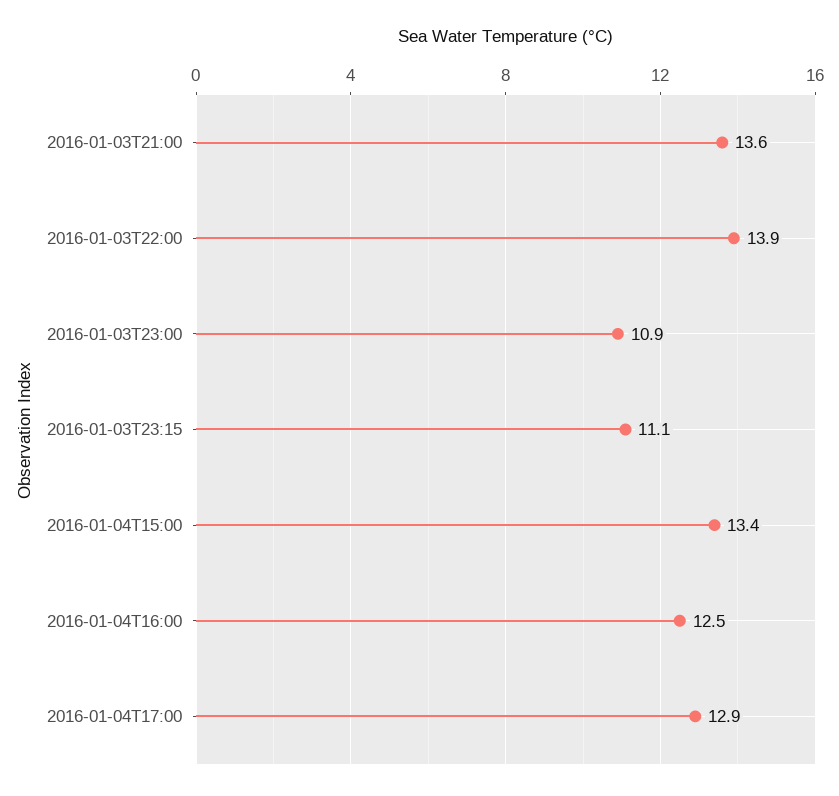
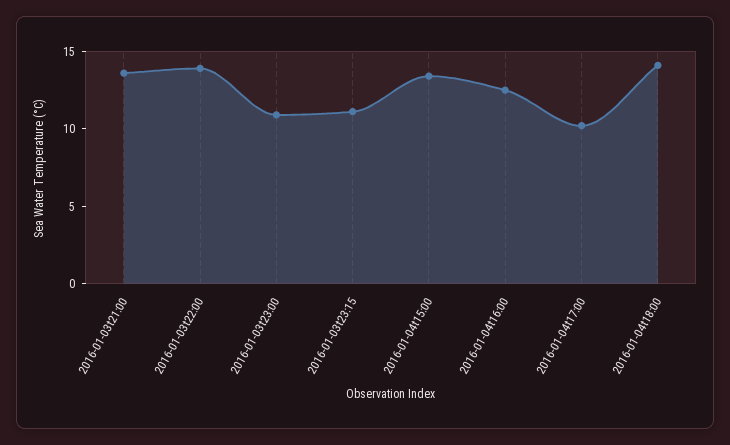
2016-01-04T17:00: 12.9 -> 10
2016-01-04t18:00: none -> 14

